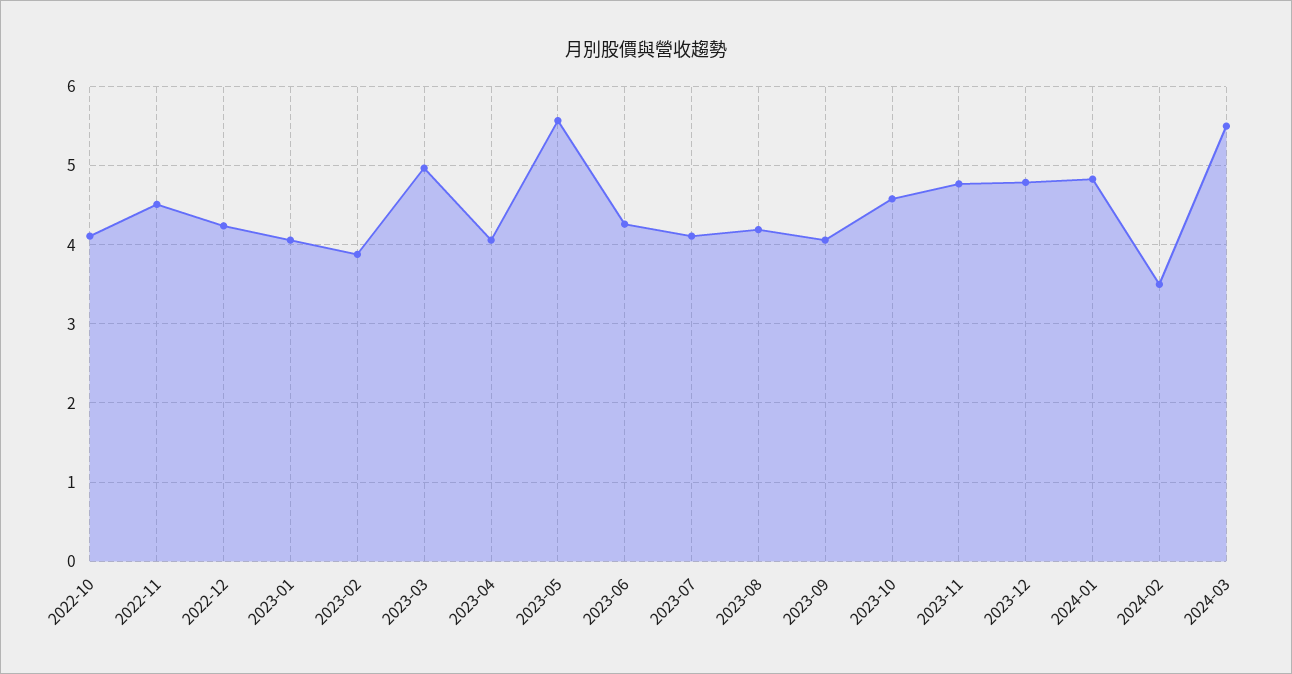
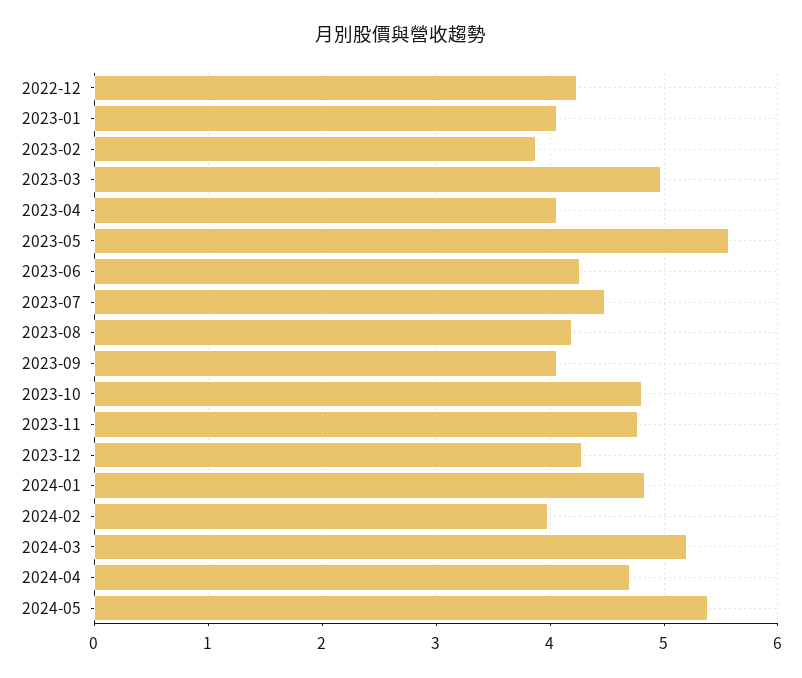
2022-10: 4.1 -> none
2022-11: 4.5 -> none
2023-07: 4.1 -> 4.5
2023-10: 4.6 -> 4.8
2023-12: 4.8 -> 4.3
2024-02: 3.5 -> 4
2024-03: 5.5 -> 5.2
2024-04: none -> 4.7
2024-05: none -> 5.4

